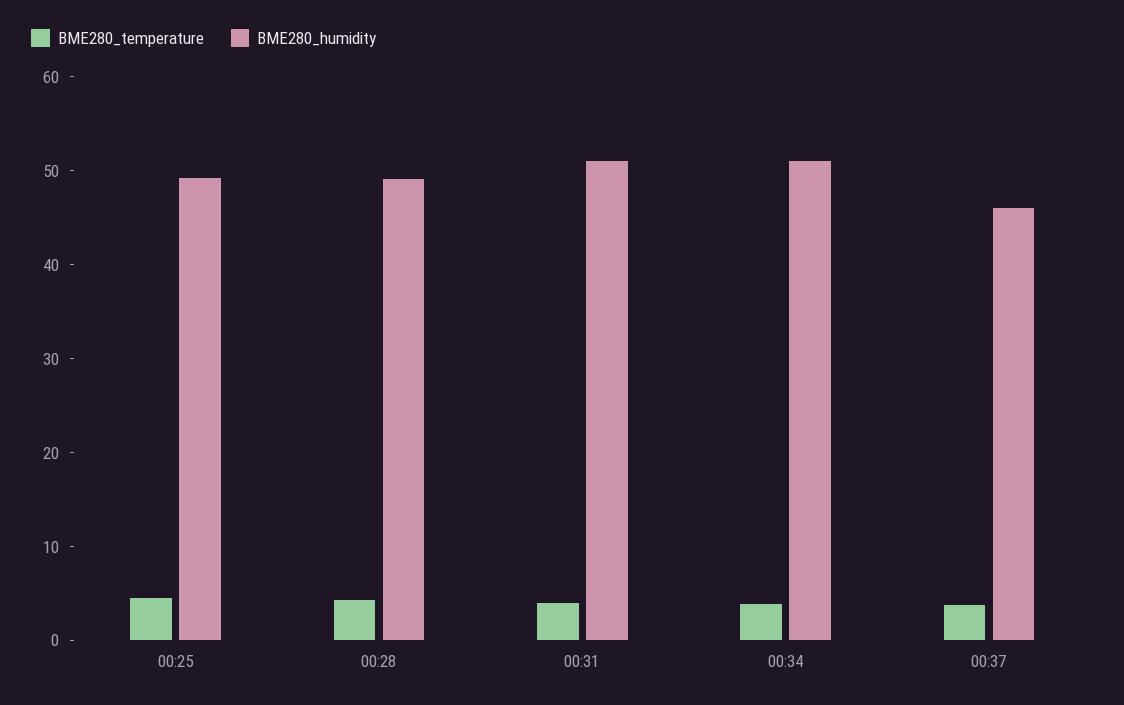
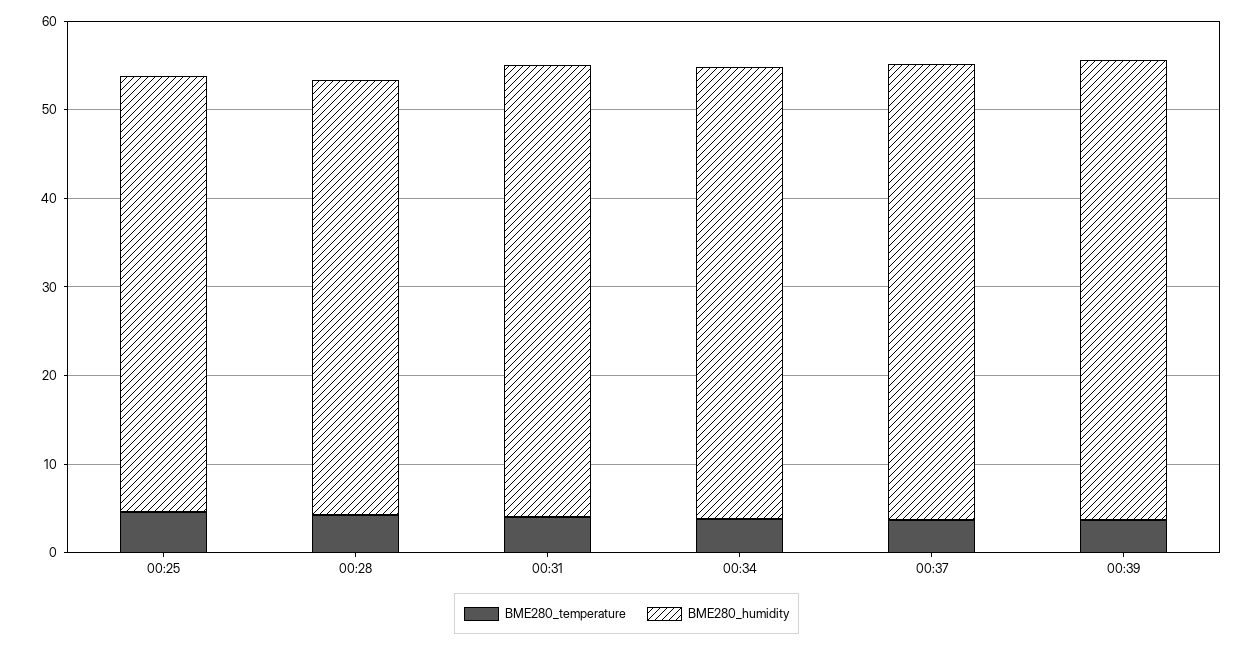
BME280_humidity, 00:37: 46 -> 52
BME280_temperature, 00:39: none -> 4
BME280_humidity, 00:39: none -> 52

